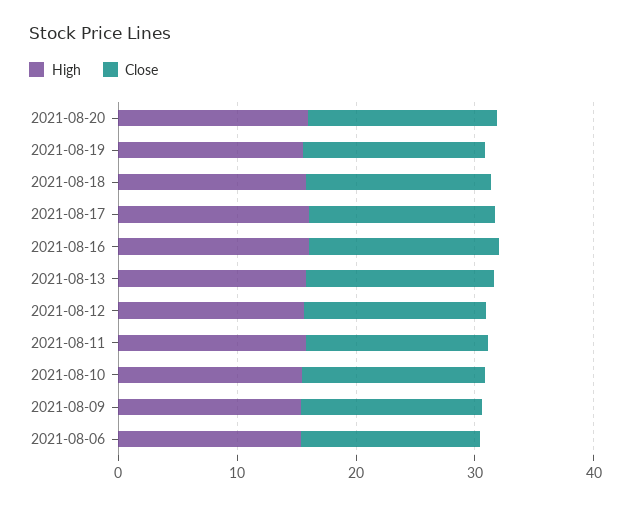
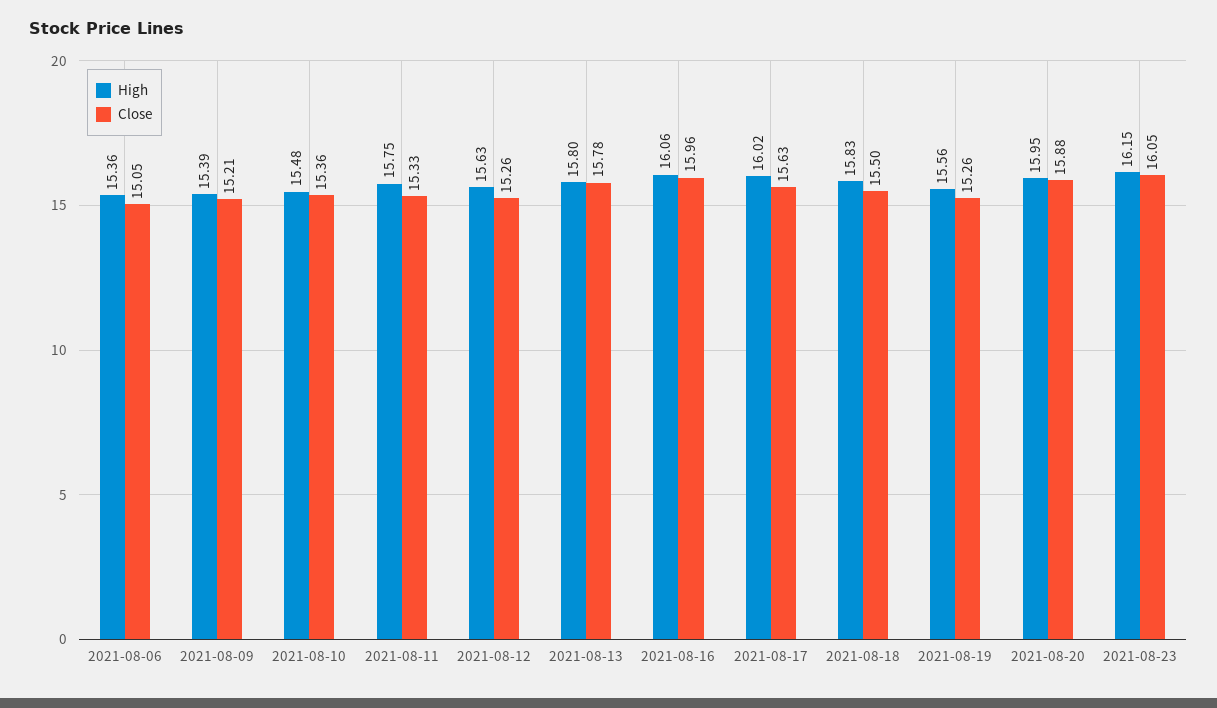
High, 2021-08-23: none -> 16.15
Close, 2021-08-23: none -> 16.05

